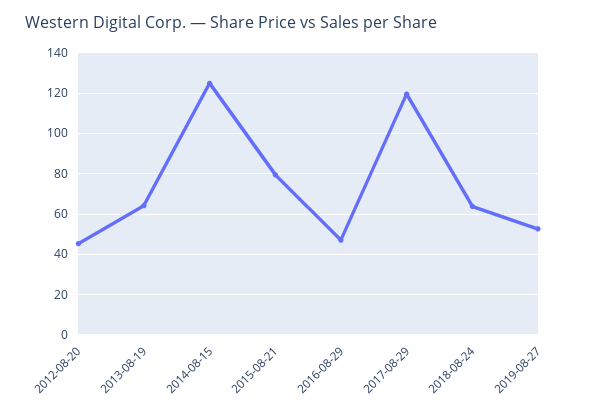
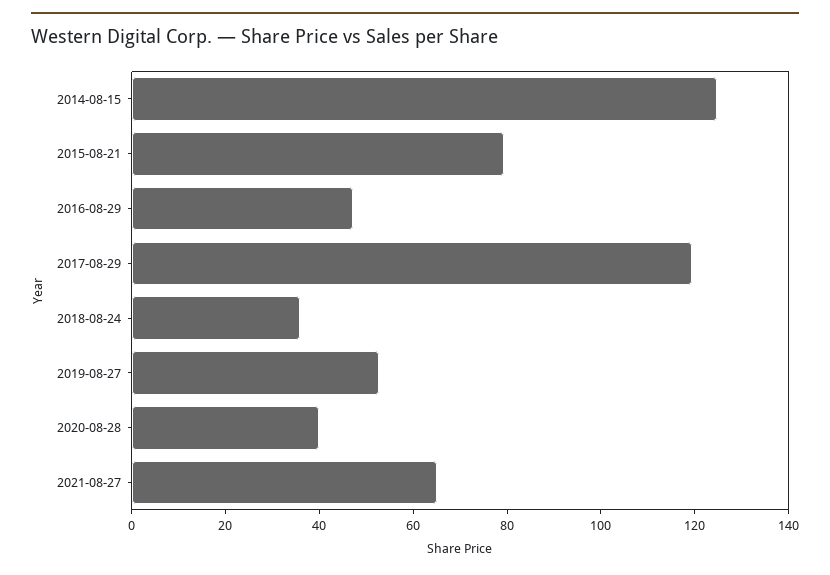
2012-08-20: 45 -> none
2013-08-19: 65 -> none
2018-08-24: 65 -> 35
2020-08-28: none -> 40
2021-08-27: none -> 65

